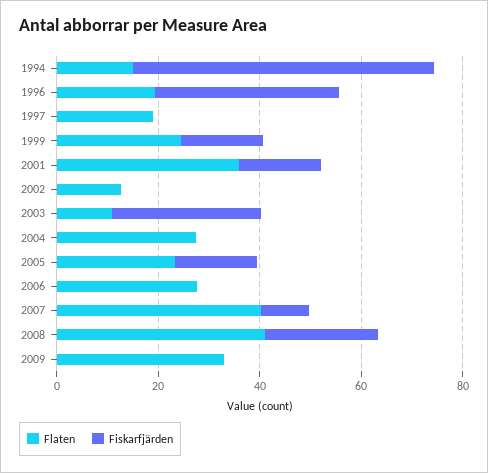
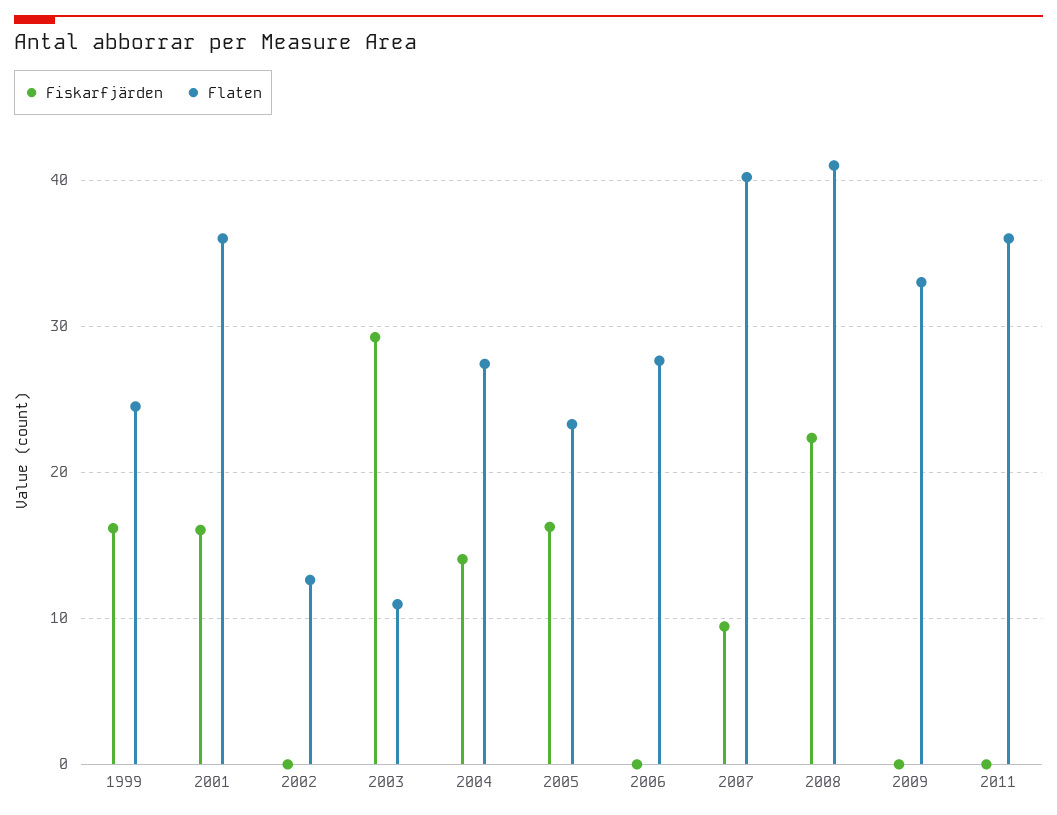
Flaten, 1994: 15 -> none
Fiskarfjärden, 1994: 60 -> none
Flaten, 1996: 20 -> none
Fiskarfjärden, 1996: 35 -> none
Flaten, 1997: 20 -> none
Fiskarfjärden, 1997: 0 -> none
Fiskarfjärden, 2004: 0 -> 14
Fiskarfjärden, 2011: none -> 0
Flaten, 2011: none -> 36

